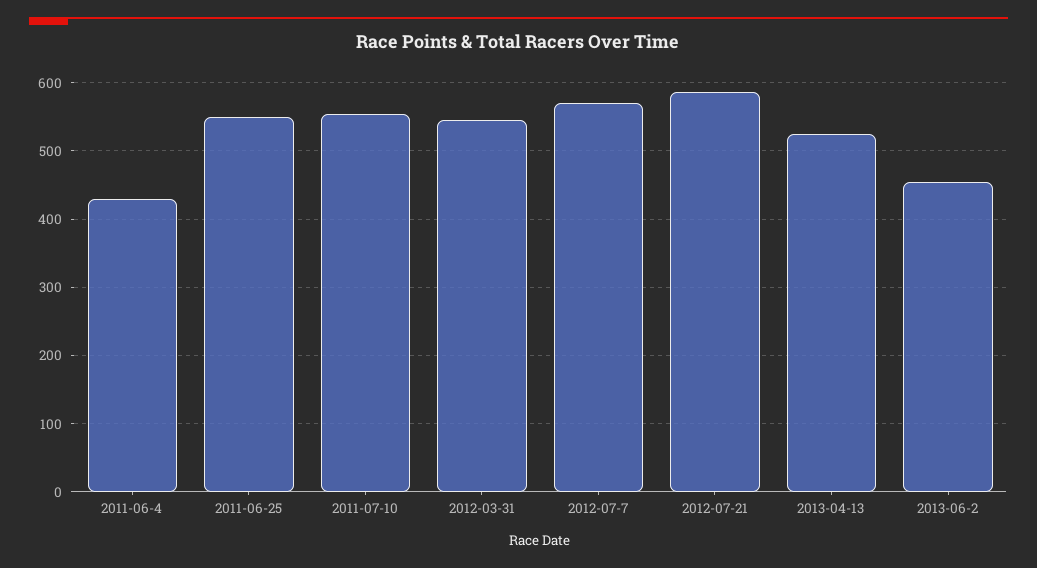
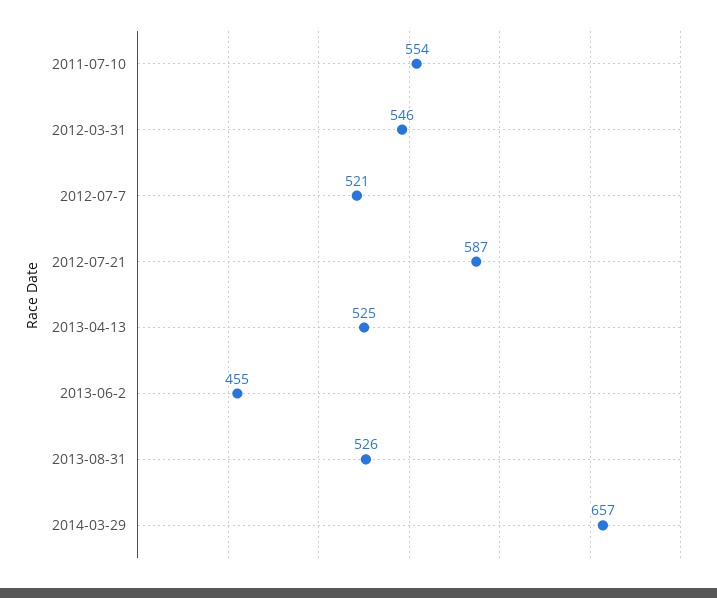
2011-06-4: 430 -> none
2011-06-25: 550 -> none
2012-07-7: 570 -> 521
2013-08-31: none -> 526
2014-03-29: none -> 657

